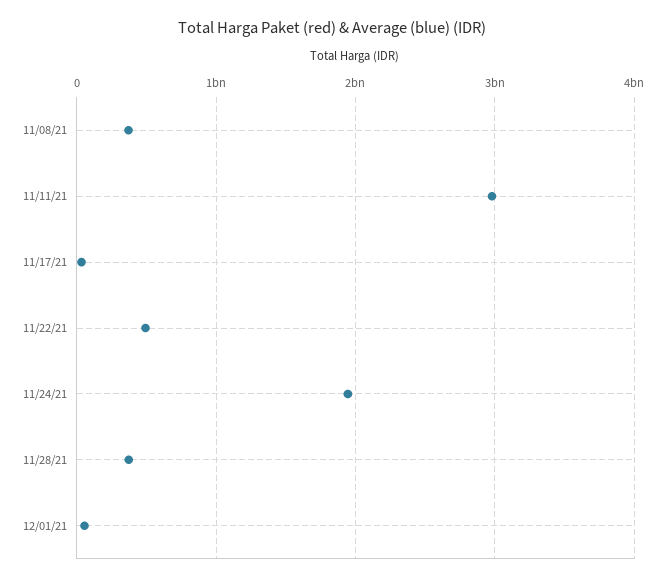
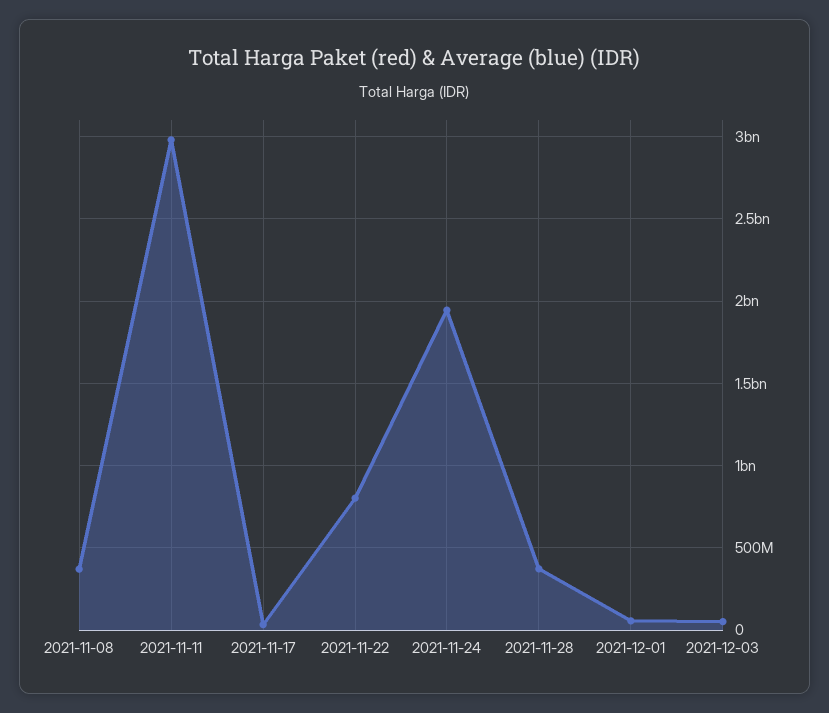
11/22/21: 500000000 -> 800000000
2021-12-03: none -> 50000000

